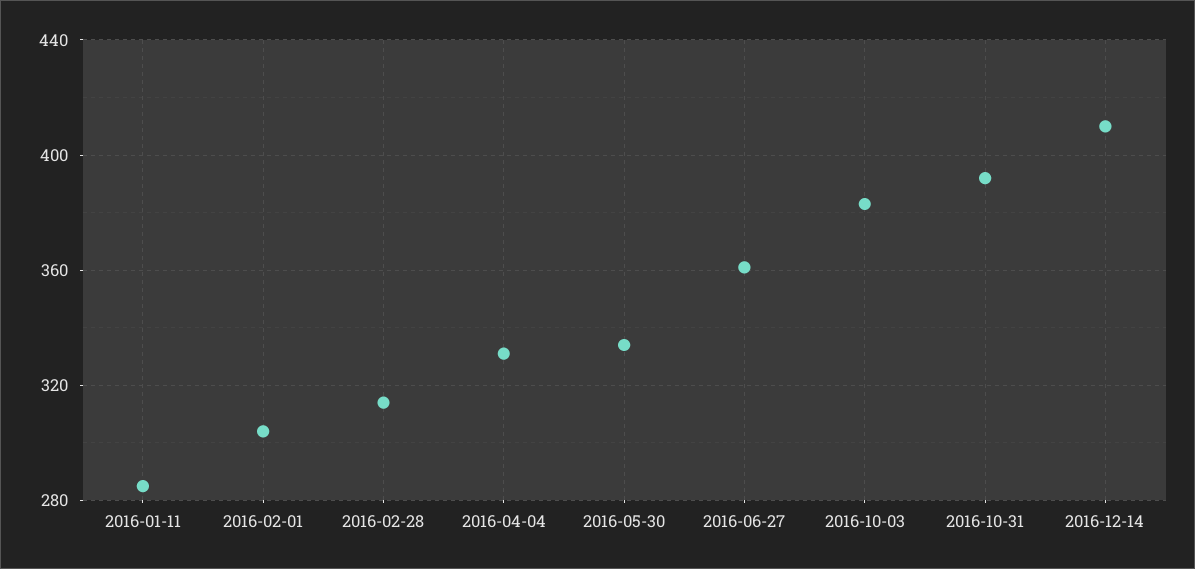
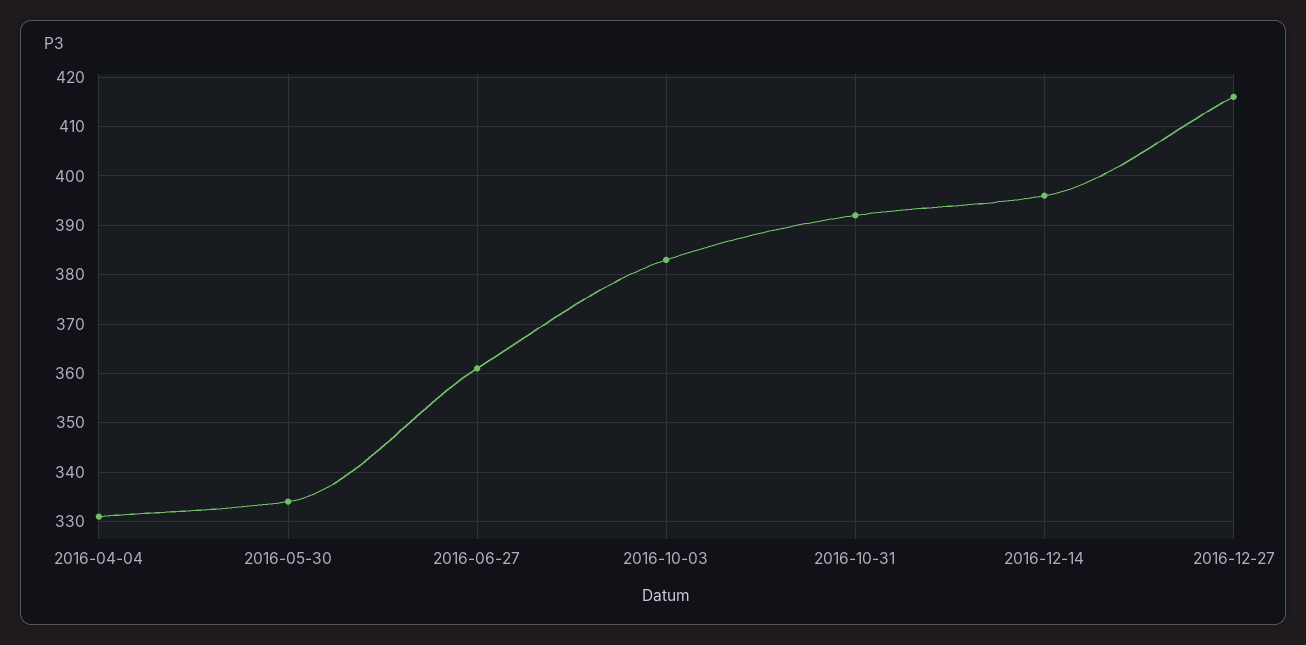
2016-01-11: 285 -> none
2016-02-01: 305 -> none
2016-02-28: 315 -> none
2016-12-14: 410 -> 395
2016-12-27: none -> 415

